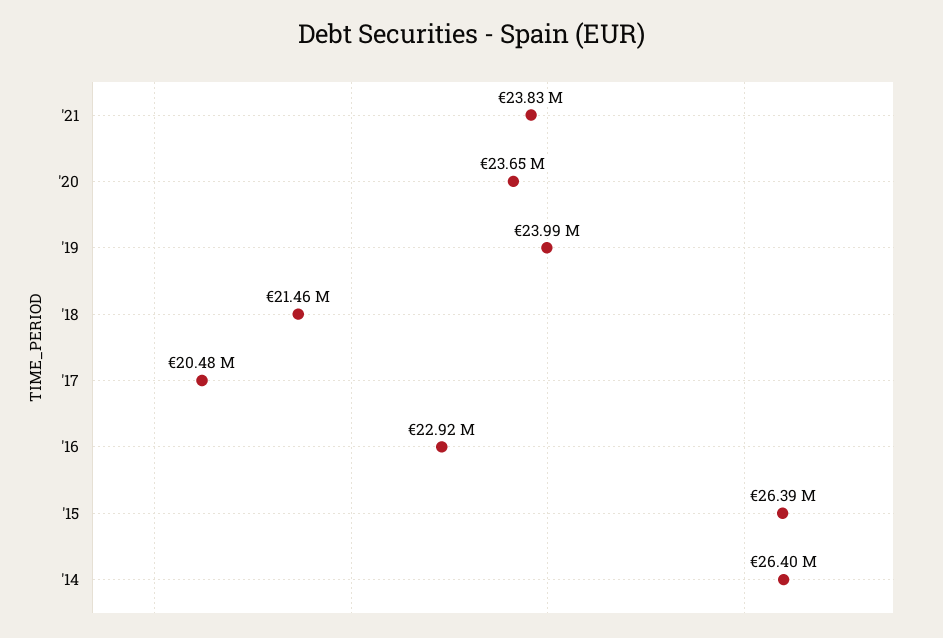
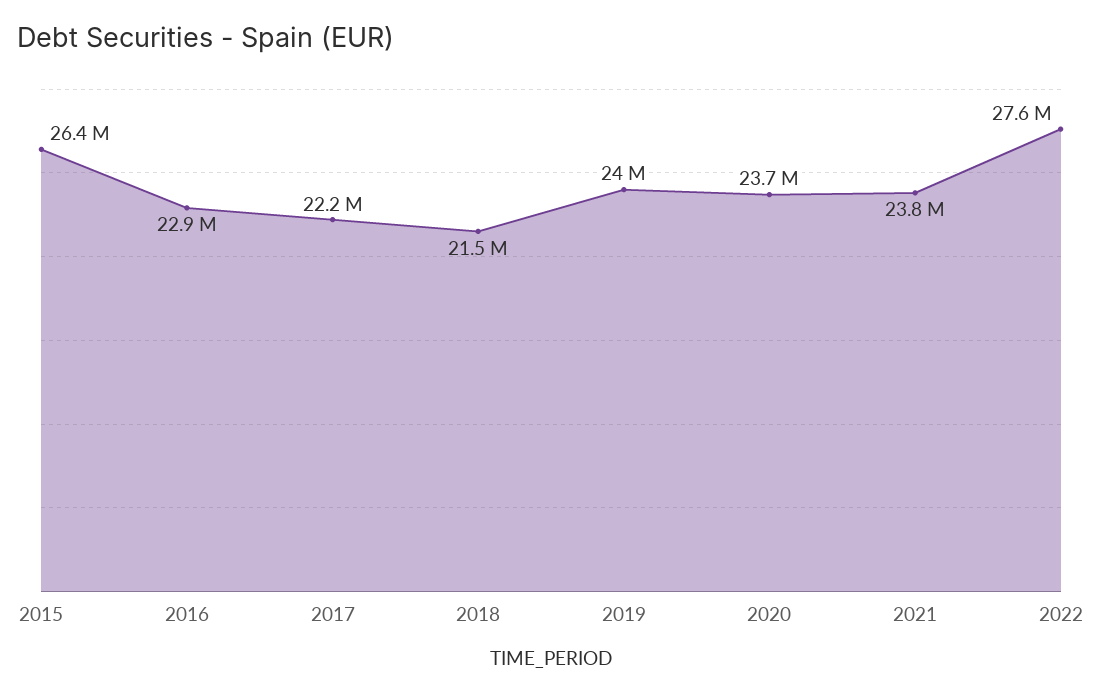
'17: 20480000 -> 22200000
'14: 26400000 -> none
2022: none -> 27600000

